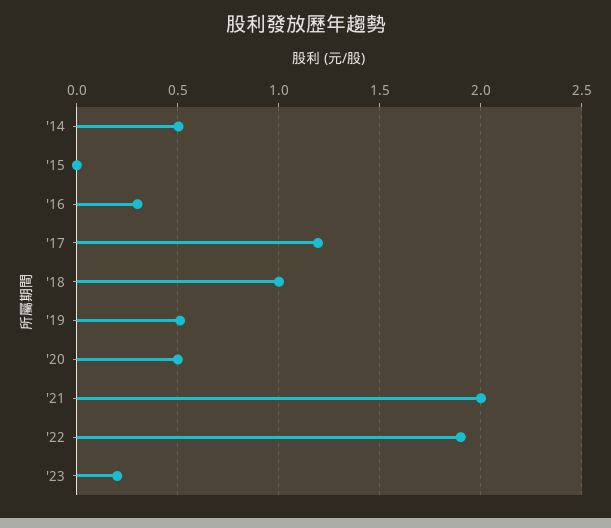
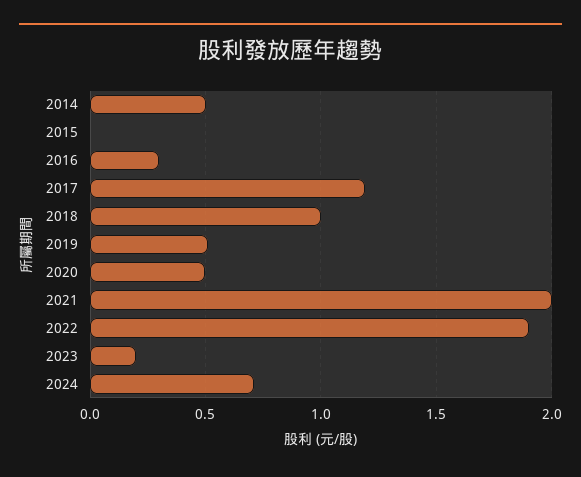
2024: none -> 0.7

